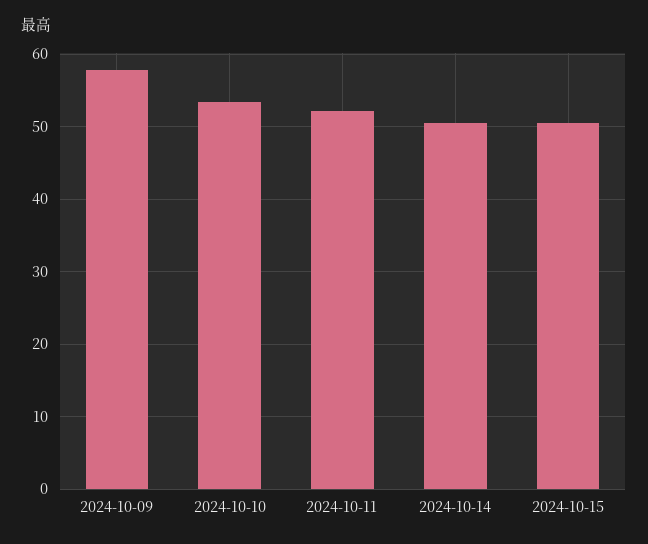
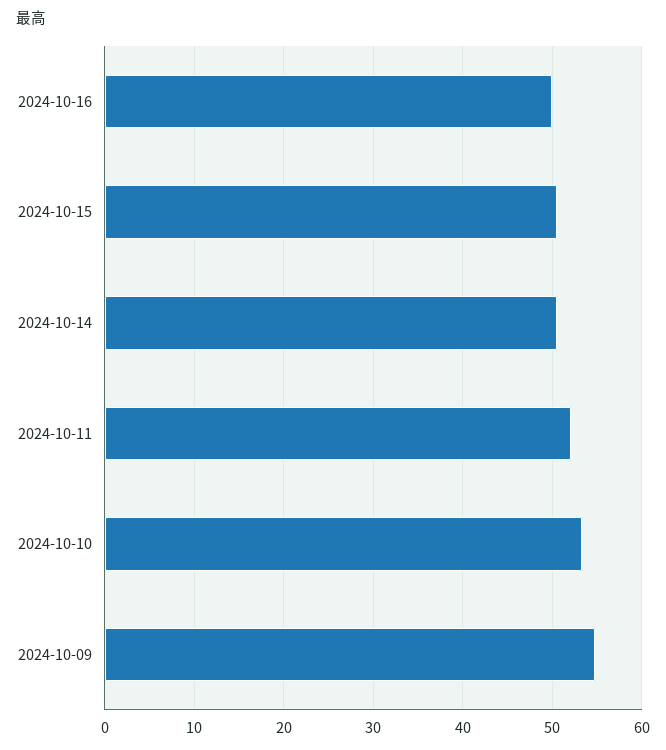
2024-10-09: 58 -> 55
2024-10-16: none -> 50

